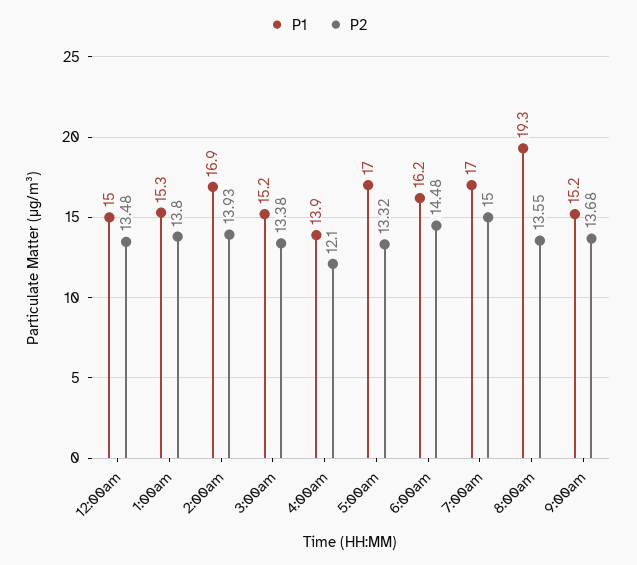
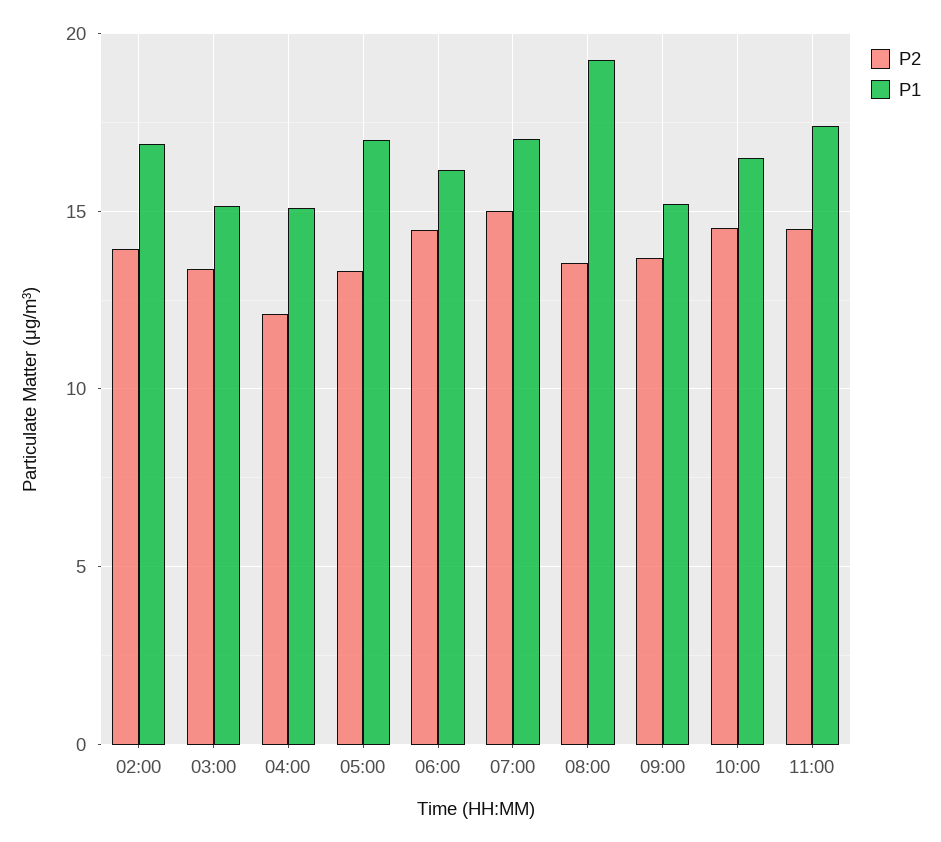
P1, 12:00am: 15 -> none
P2, 12:00am: 13.48 -> none
P1, 1:00am: 15.3 -> none
P2, 1:00am: 13.8 -> none
P1, 4:00am: 13.9 -> 15
P2, 10:00: none -> 14.5
P1, 10:00: none -> 16.5
P2, 11:00: none -> 14.5
P1, 11:00: none -> 17.5

